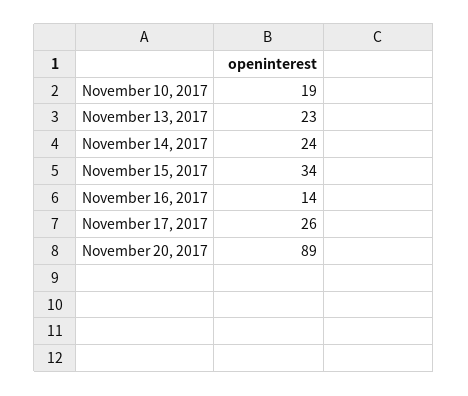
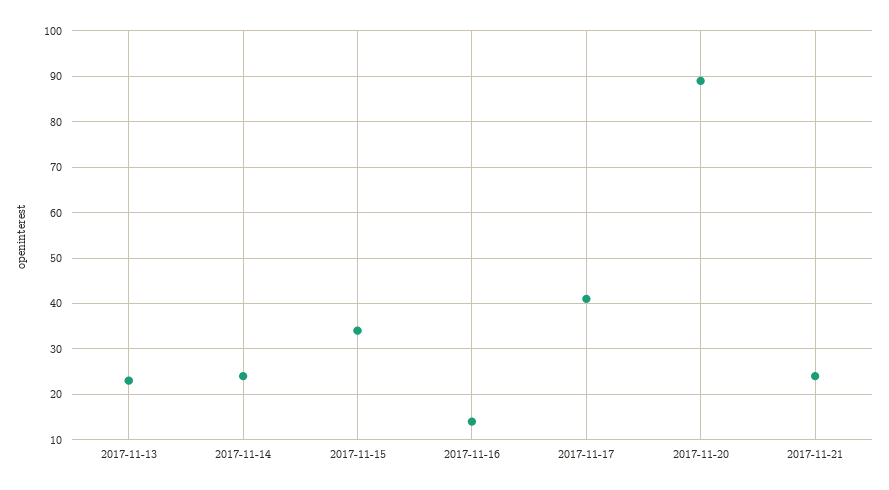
November 10, 2017: 19 -> none
November 17, 2017: 26 -> 40
2017-11-21: none -> 25

